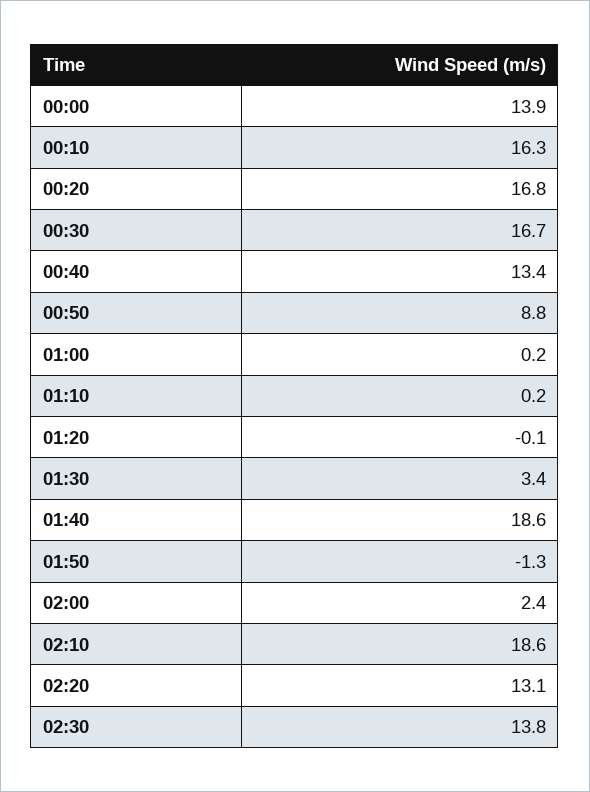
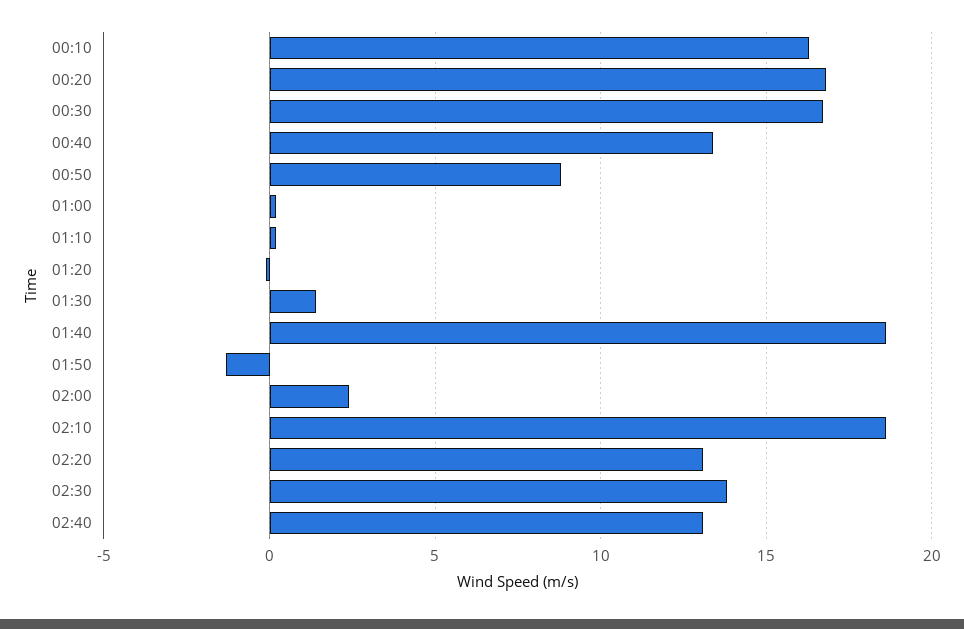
00:00: 13.9 -> none
01:30: 3.4 -> 1.5
02:40: none -> 13

